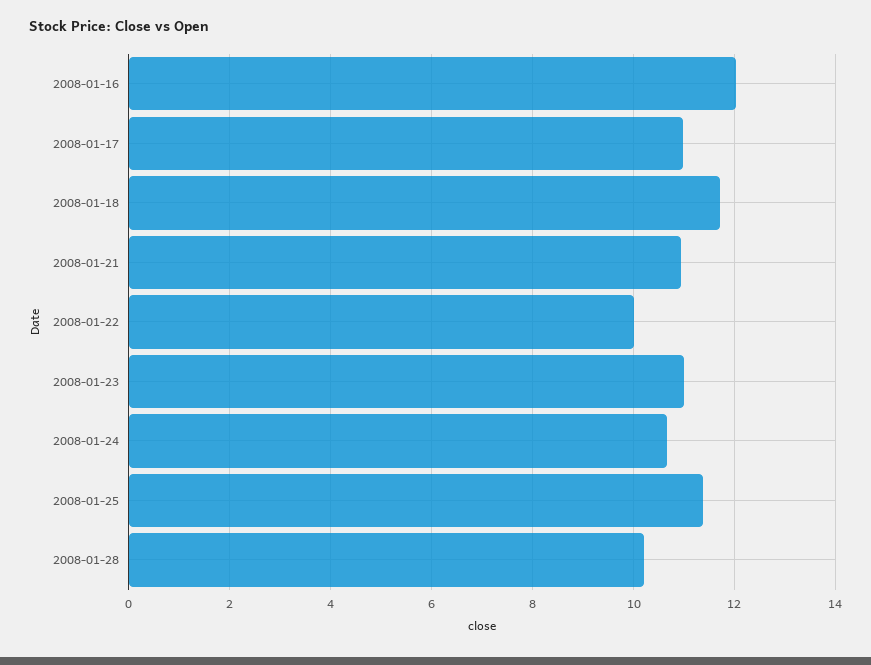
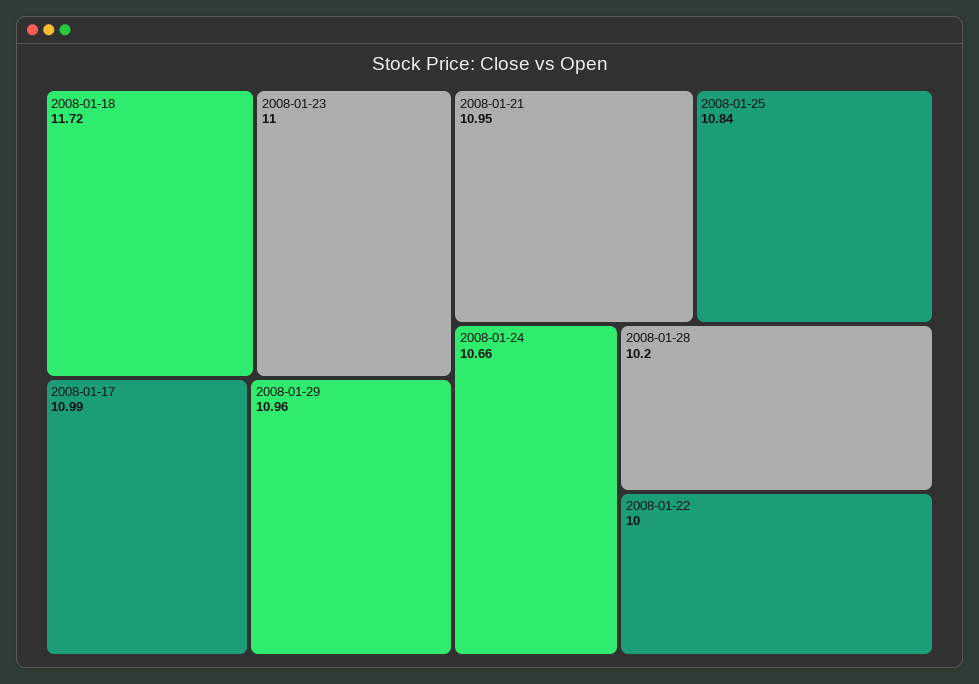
2008-01-16: 12 -> none
2008-01-25: 11.4 -> 10.84
2008-01-29: none -> 10.96

